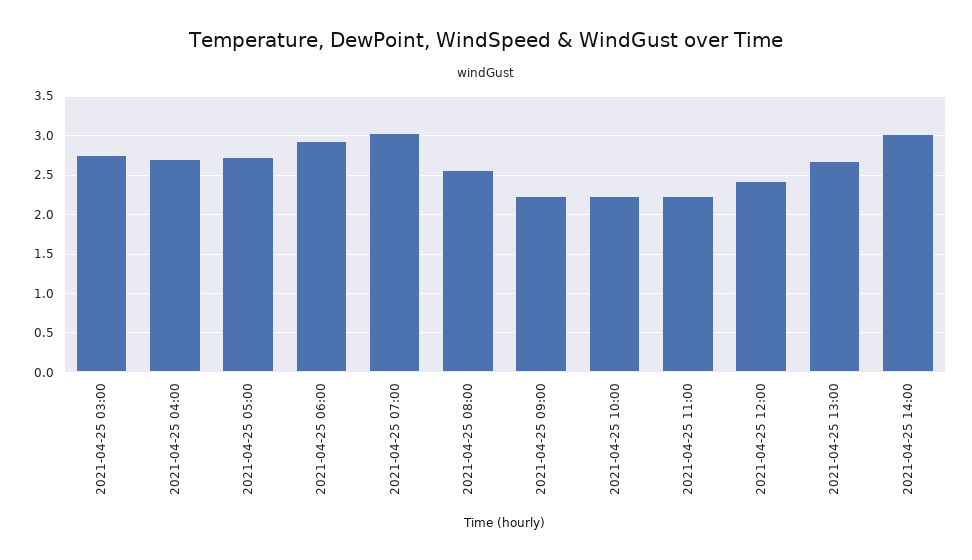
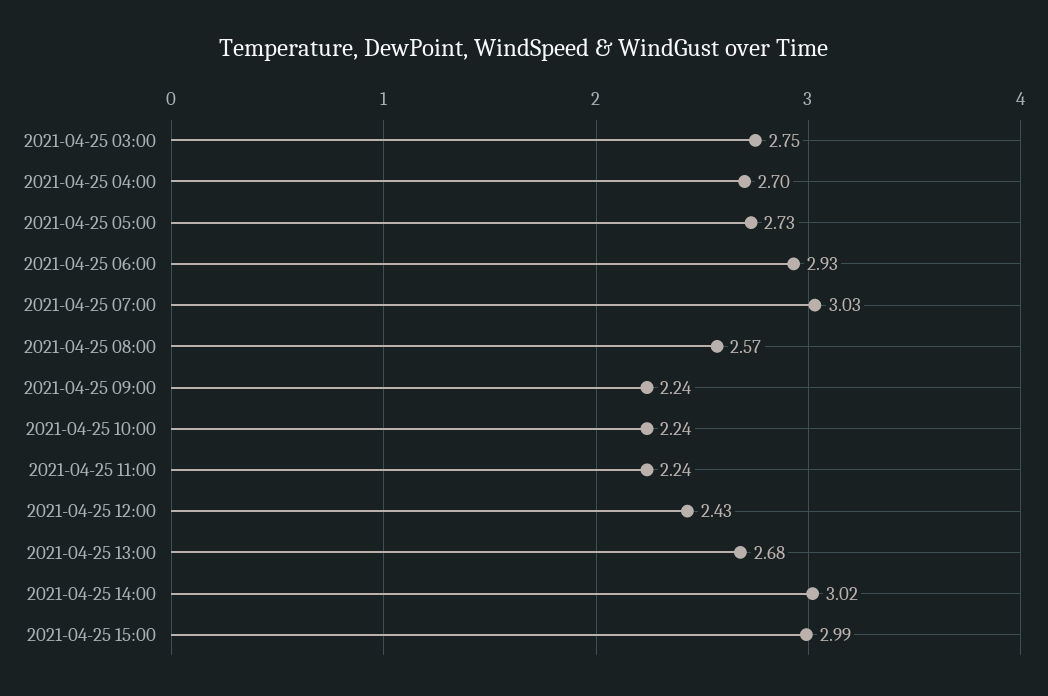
2021-04-25 15:00: none -> 2.99

